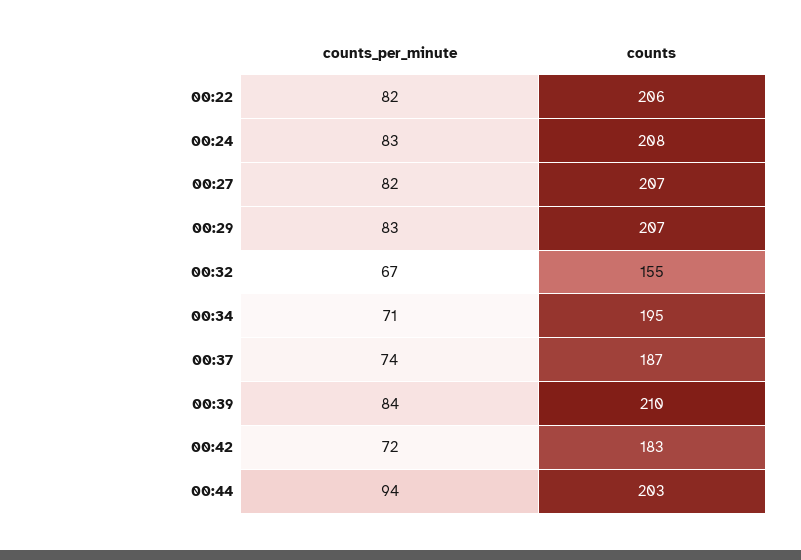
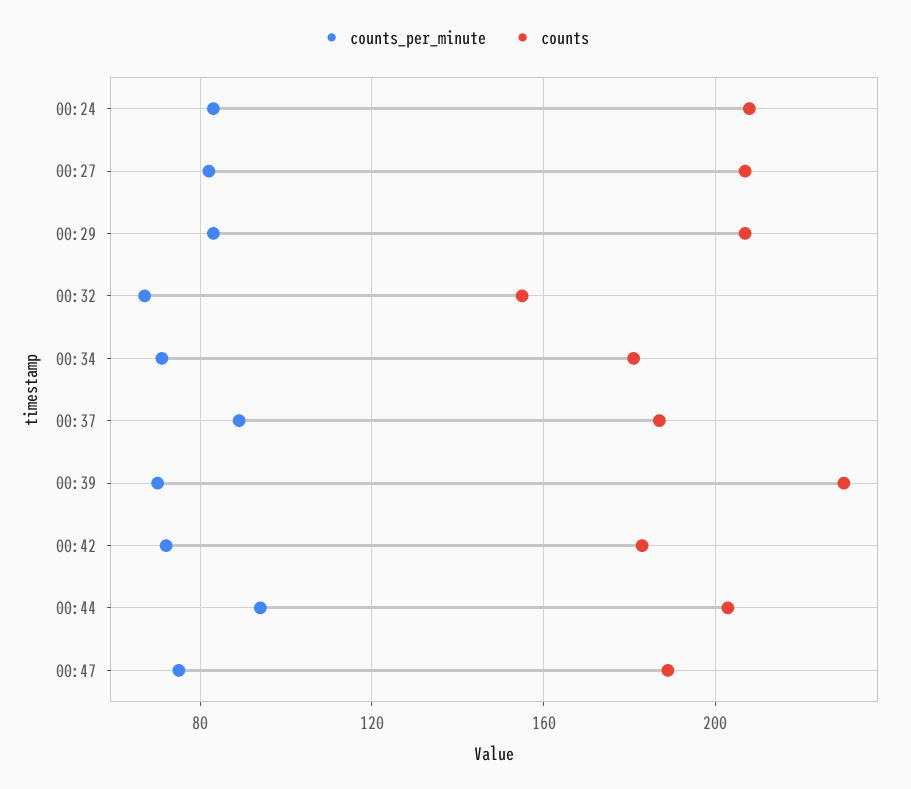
counts_per_minute, 00:22: 82 -> none
counts, 00:22: 206 -> none
counts, 00:34: 195 -> 180
counts_per_minute, 00:37: 74 -> 90
counts_per_minute, 00:39: 84 -> 70
counts, 00:39: 210 -> 230
counts_per_minute, 00:47: none -> 75
counts, 00:47: none -> 190

